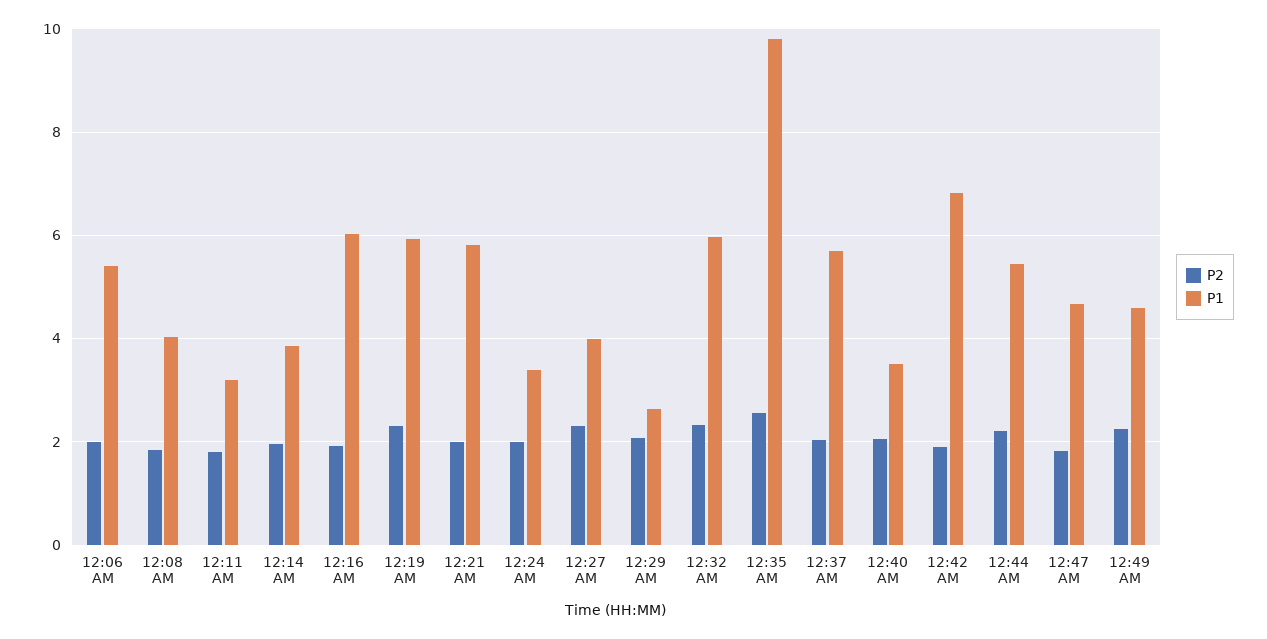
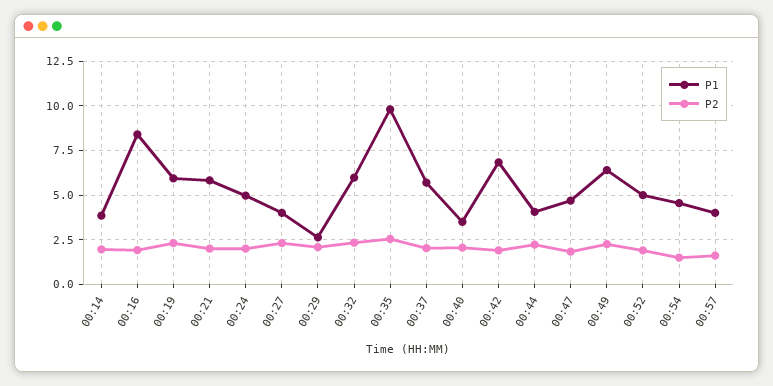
P2, 12:06 AM: 2 -> none
P1, 12:06 AM: 5.4 -> none
P2, 12:08 AM: 1.8 -> none
P1, 12:08 AM: 4 -> none
P2, 12:11 AM: 1.8 -> none
P1, 12:11 AM: 3.2 -> none
P1, 12:16 AM: 6 -> 8.5
P1, 12:24 AM: 3.4 -> 5
P1, 12:44 AM: 5.4 -> 4
P1, 12:49 AM: 4.6 -> 6.5
P1, 00:52: none -> 5
P2, 00:52: none -> 2
P1, 00:54: none -> 4.5
P2, 00:54: none -> 1.5
P1, 00:57: none -> 4
P2, 00:57: none -> 1.5

